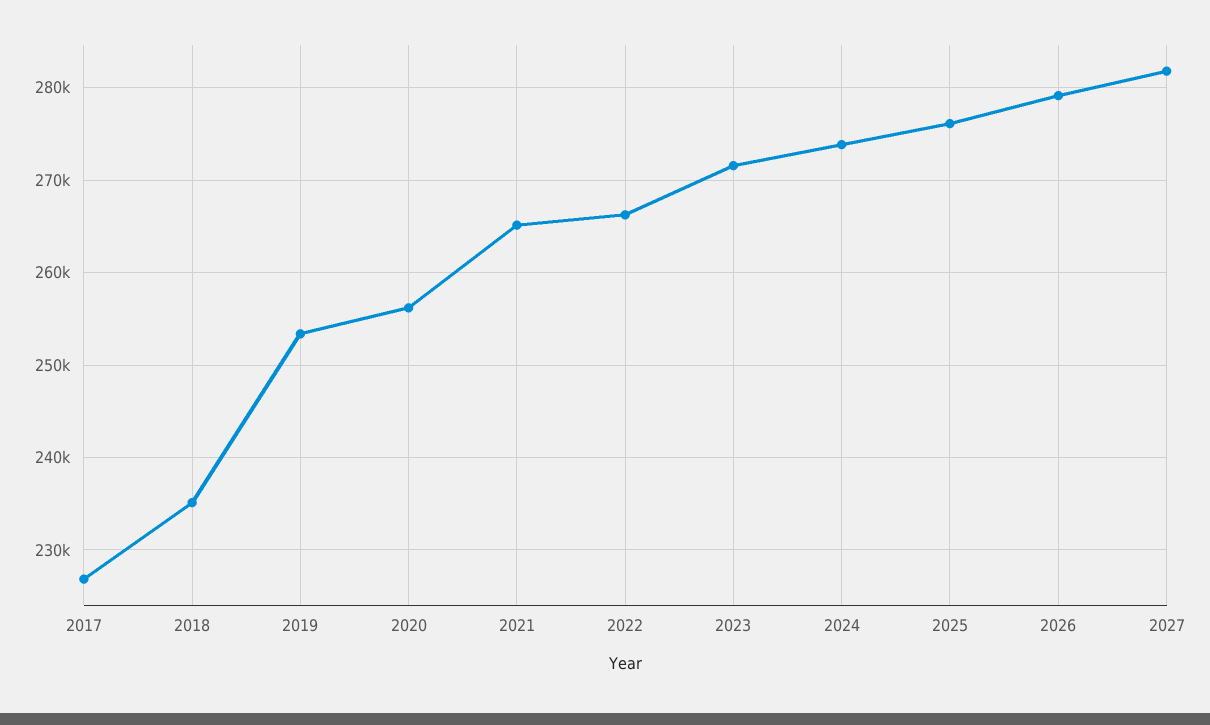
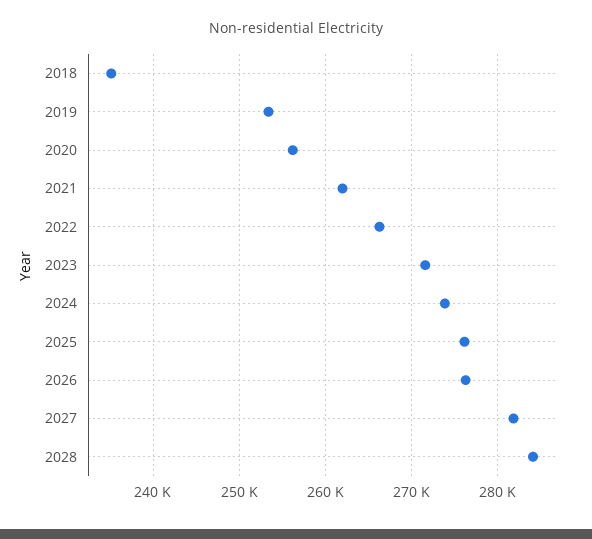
2017: 227000 -> none
2021: 265000 -> 262000
2026: 279000 -> 276000
2028: none -> 284000

